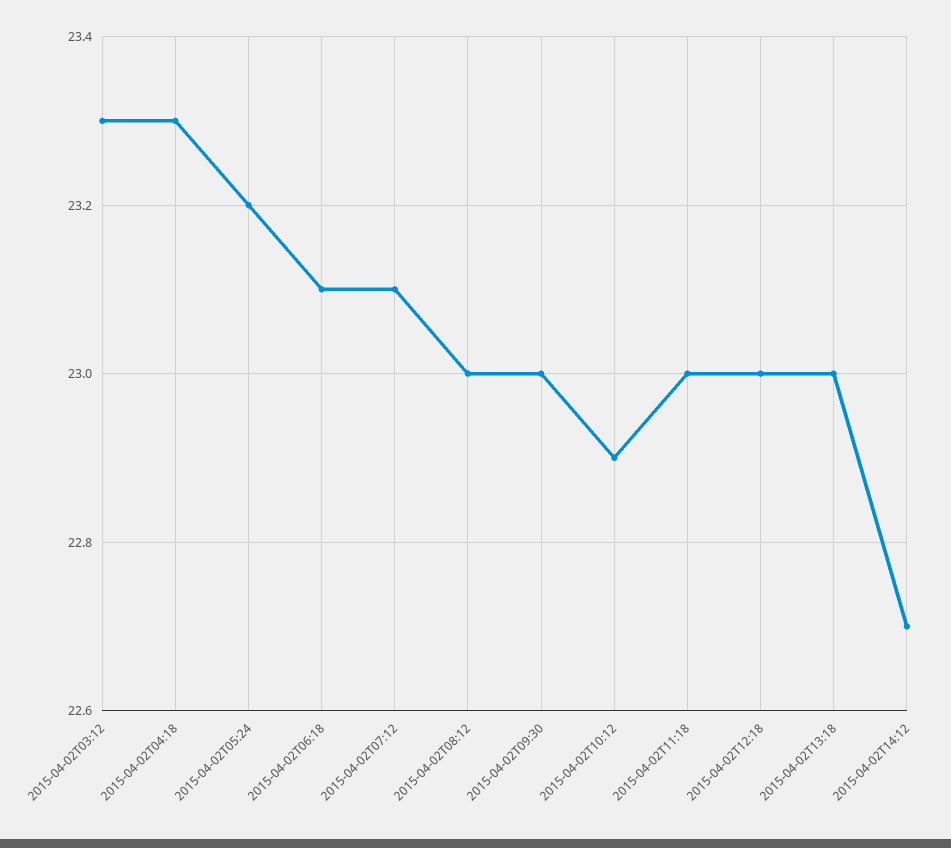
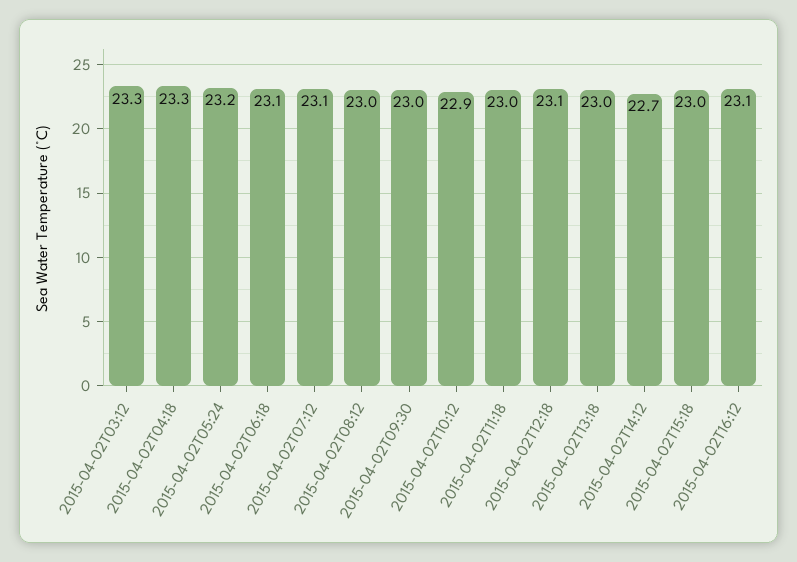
2015-04-02T12:18: 23 -> 23.1
2015-04-02T15:18: none -> 23
2015-04-02T16:12: none -> 23.1

